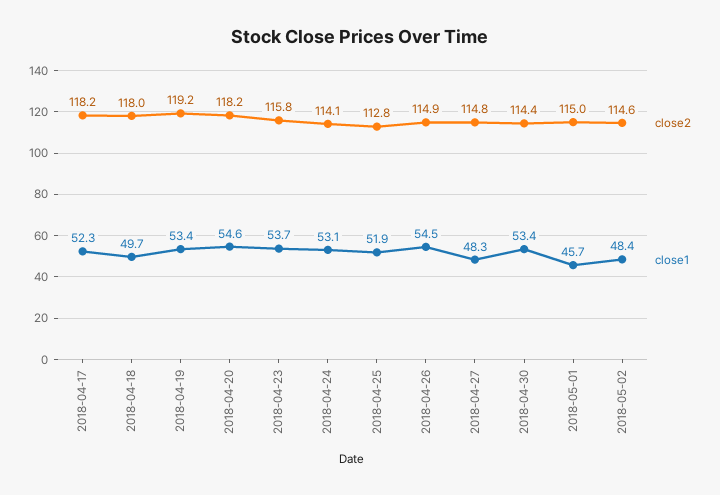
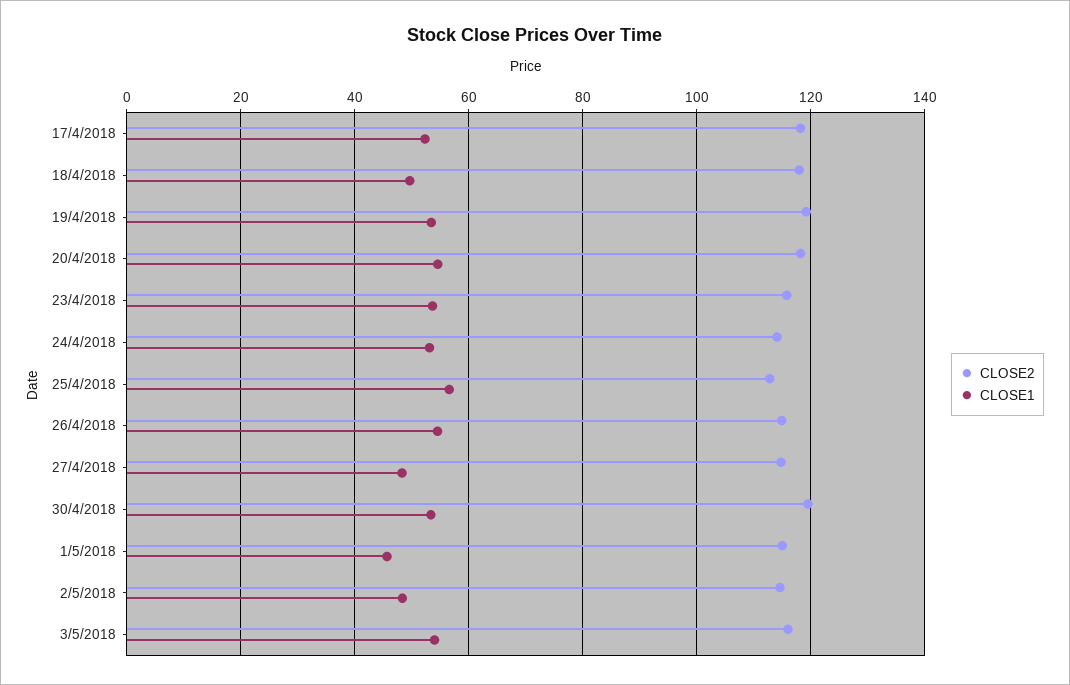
close1, 2018-04-25: 51.9 -> 56
close2, 2018-04-30: 114.4 -> 120
close2, 3/5/2018: none -> 116
close1, 3/5/2018: none -> 54

